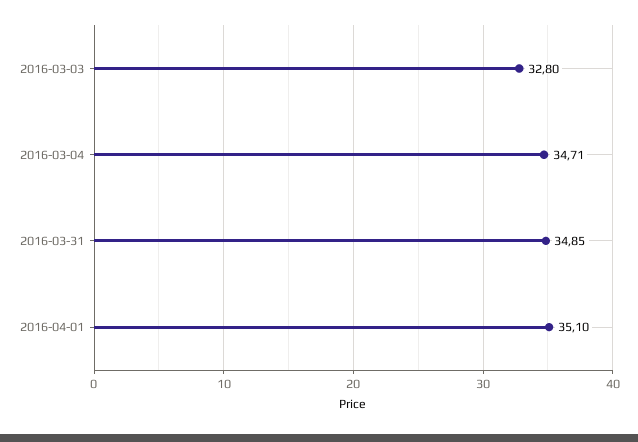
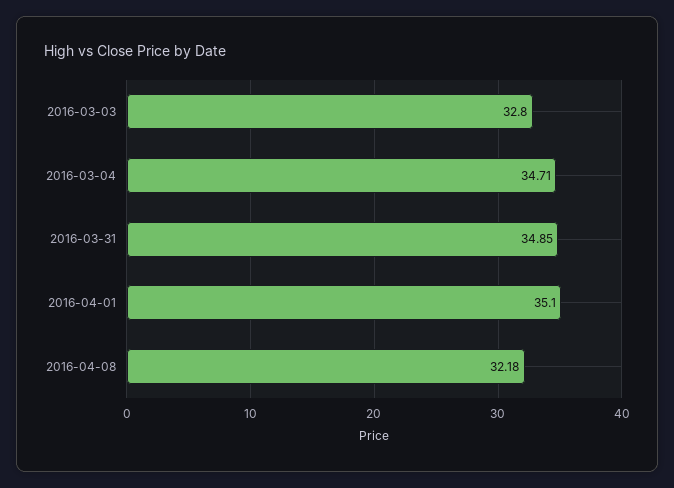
2016-04-08: none -> 32.18

